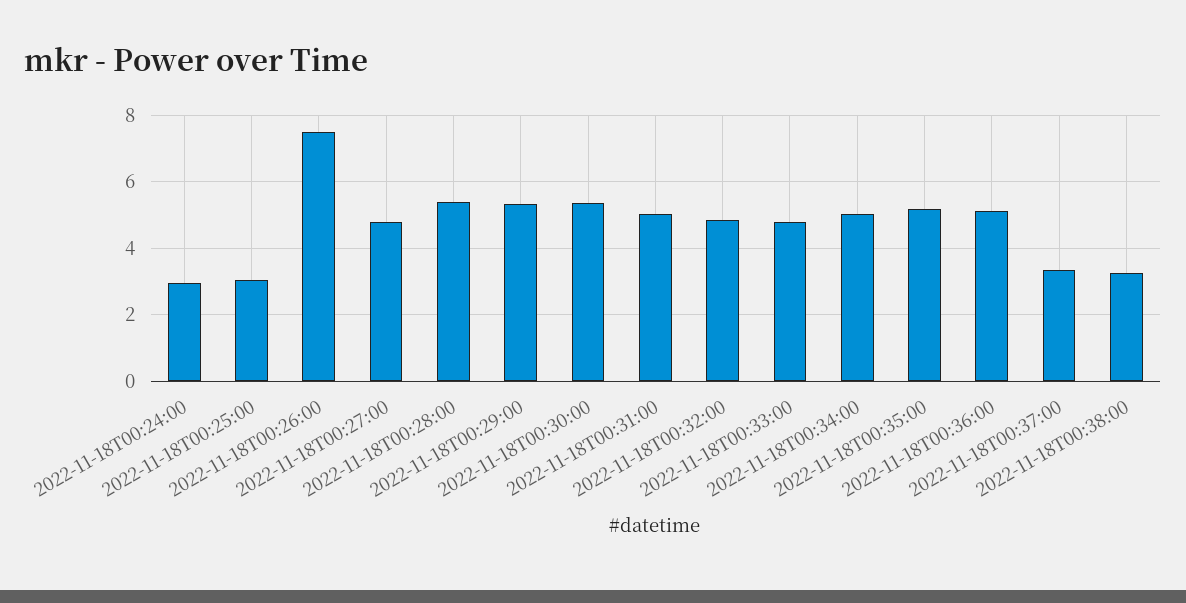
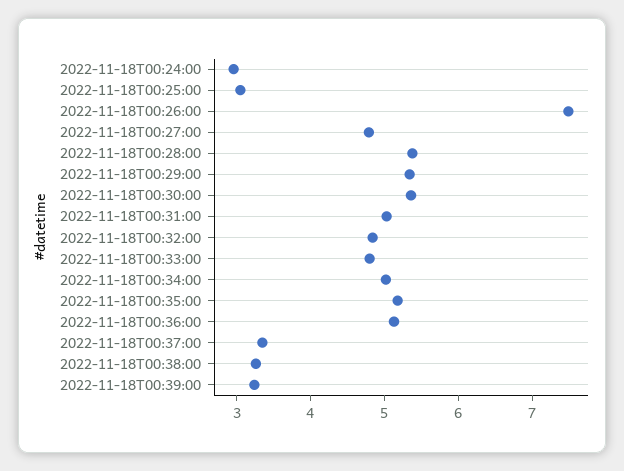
2022-11-18T00:39:00: none -> 3.2

